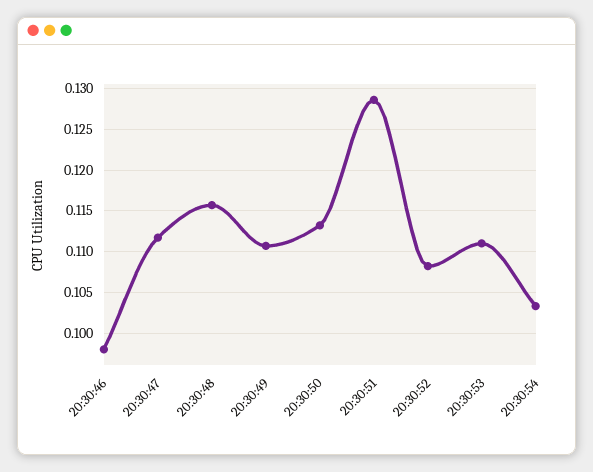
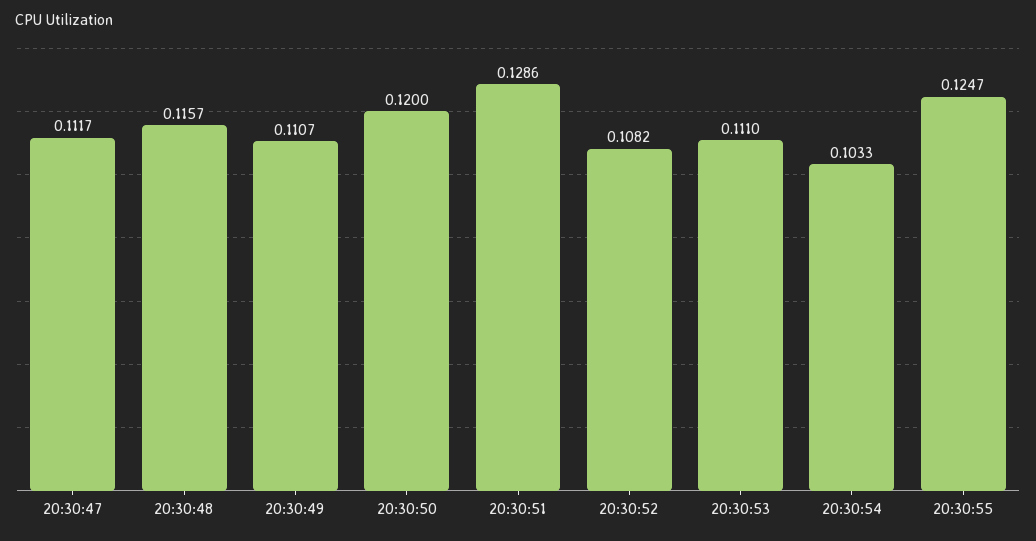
20:30:46: 0.098 -> none
20:30:50: 0.113 -> 0.12
20:30:55: none -> 0.1247

